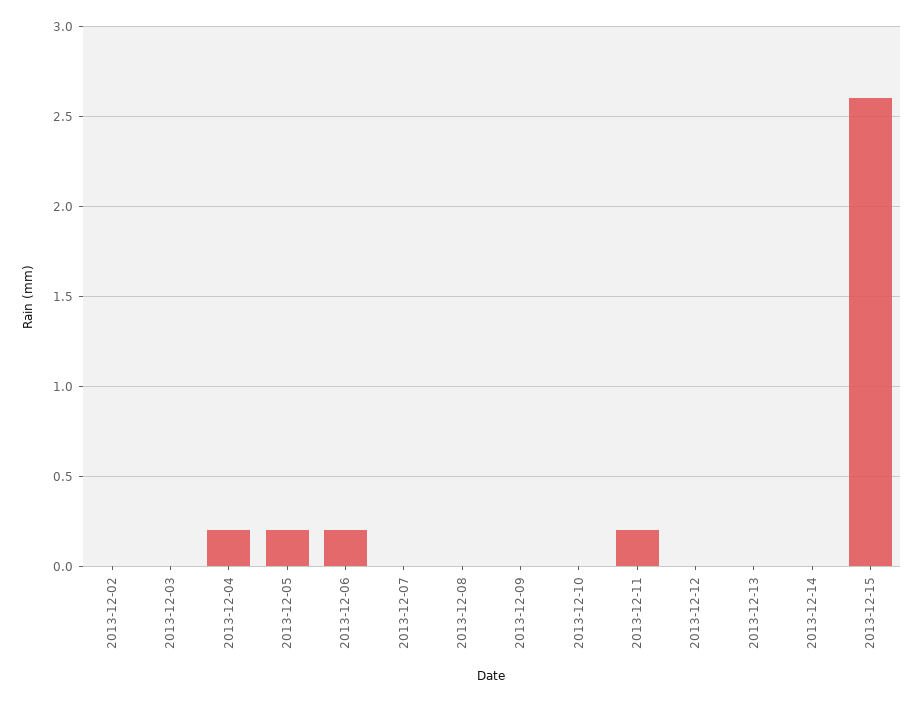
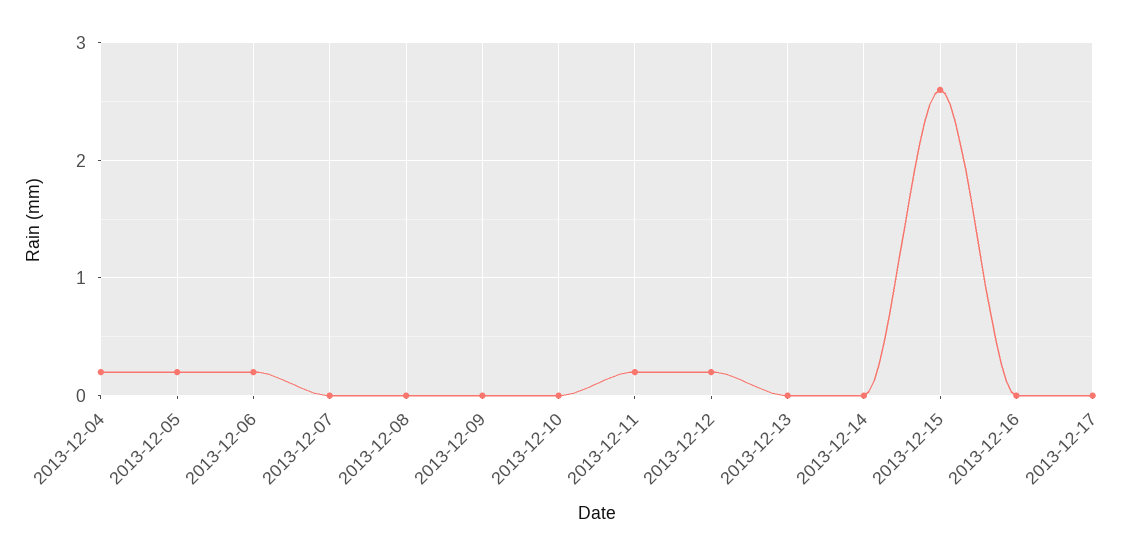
2013-12-02: 0 -> none
2013-12-03: 0 -> none
2013-12-12: 0 -> 0.2
2013-12-16: none -> 0
2013-12-17: none -> 0

